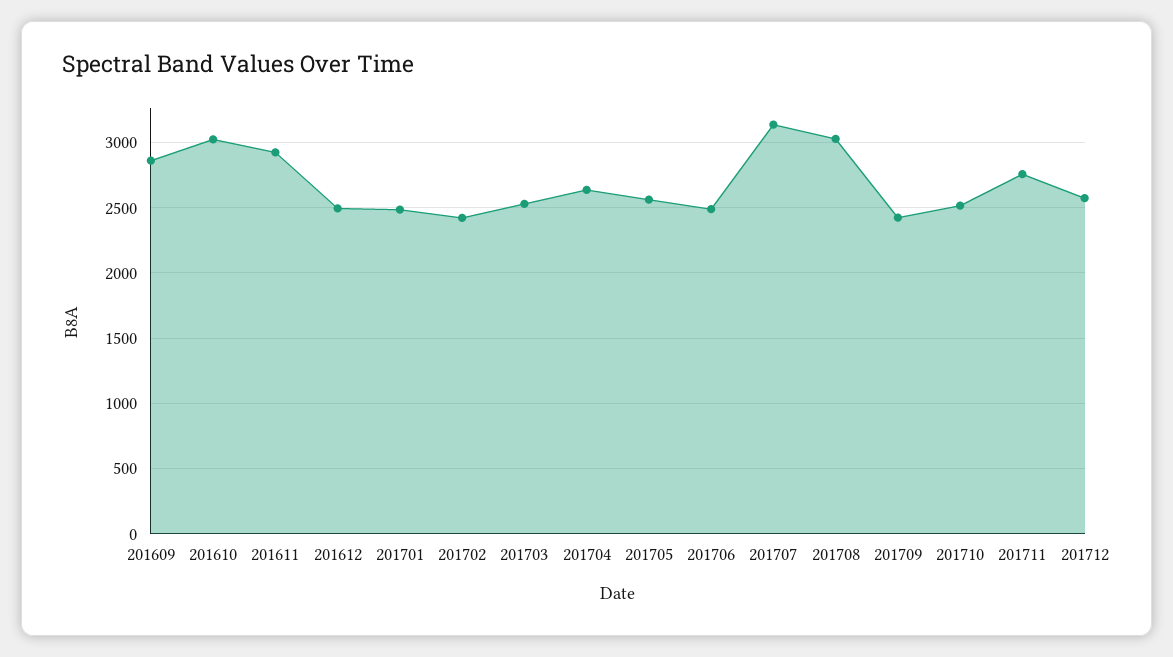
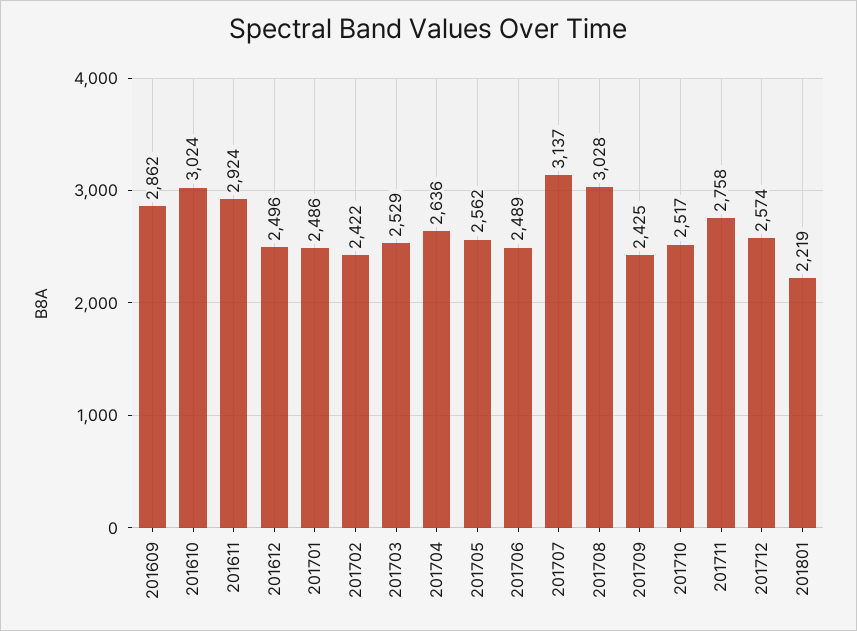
201801: none -> 2219

